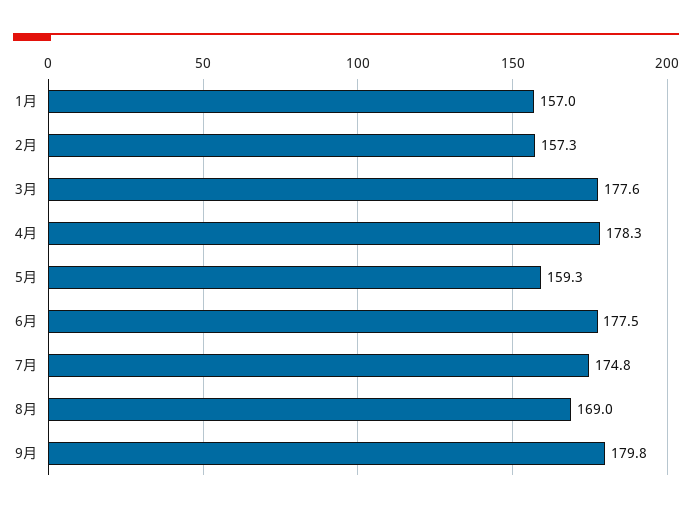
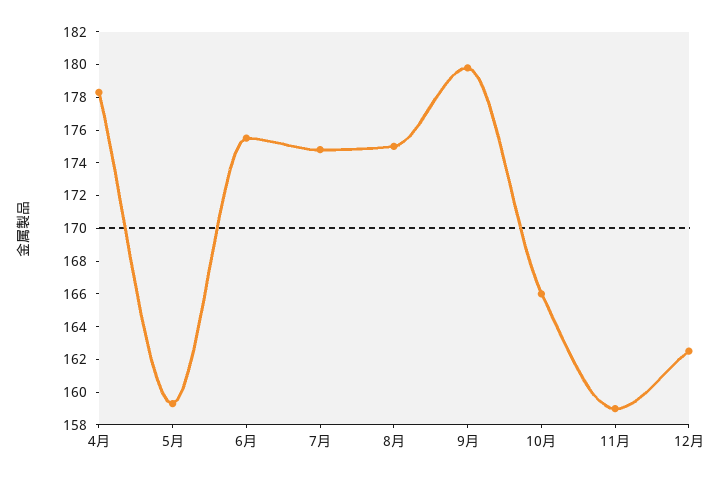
1月: 157 -> none
2月: 157.3 -> none
3月: 177.6 -> none
6月: 177.5 -> 175.5
8月: 169 -> 175
10月: none -> 166
11月: none -> 159
12月: none -> 162.5

